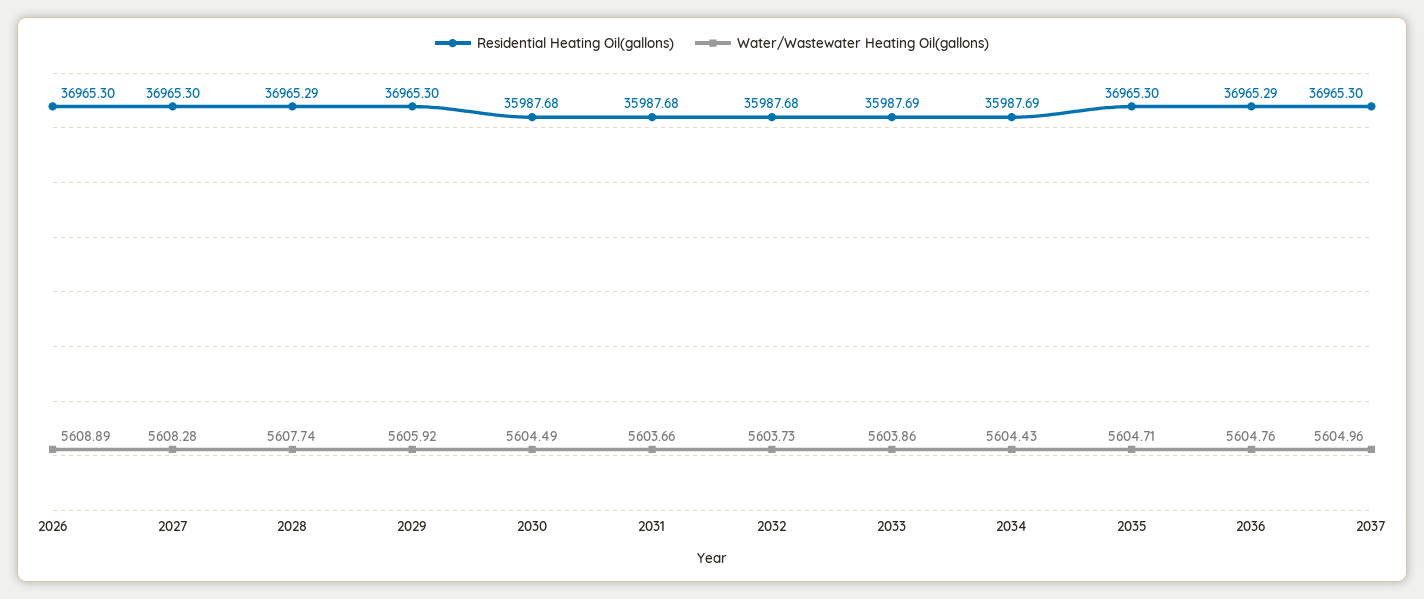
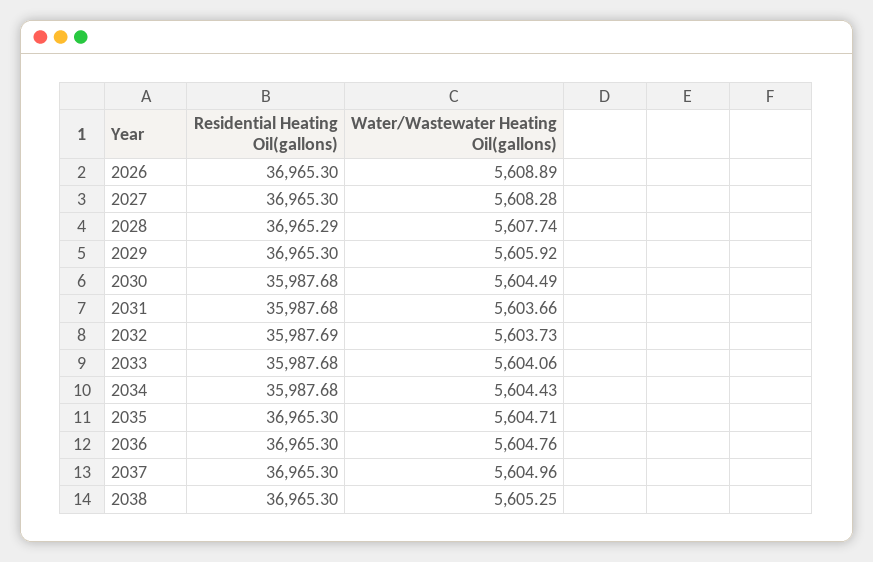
Residential Heating Oil(gallons), 2032: 35987.68 -> 35987.69
Residential Heating Oil(gallons), 2033: 35987.69 -> 35987.68
Water/Wastewater Heating Oil(gallons), 2033: 5603.86 -> 5604.06
Residential Heating Oil(gallons), 2034: 35987.69 -> 35987.68
Residential Heating Oil(gallons), 2036: 36965.29 -> 36965.3
Residential Heating Oil(gallons), 2038: none -> 36965.3
Water/Wastewater Heating Oil(gallons), 2038: none -> 5605.25

